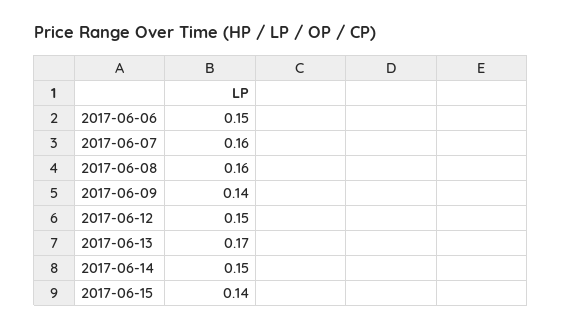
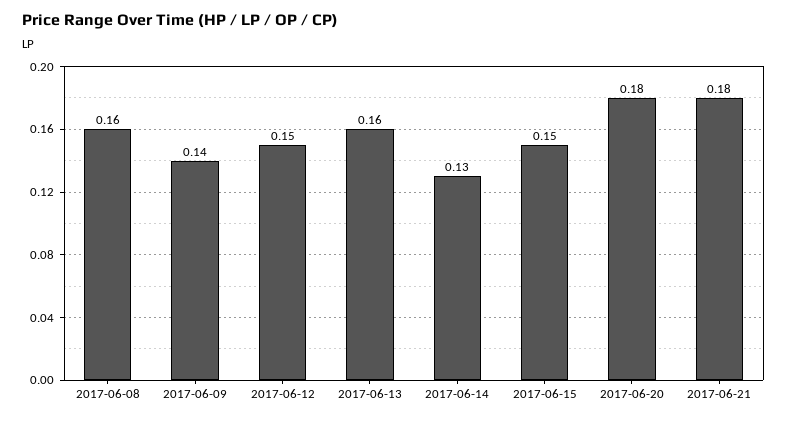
2017-06-06: 0.15 -> none
2017-06-07: 0.16 -> none
2017-06-13: 0.17 -> 0.16
2017-06-14: 0.15 -> 0.13
2017-06-15: 0.14 -> 0.15
2017-06-20: none -> 0.18
2017-06-21: none -> 0.18

